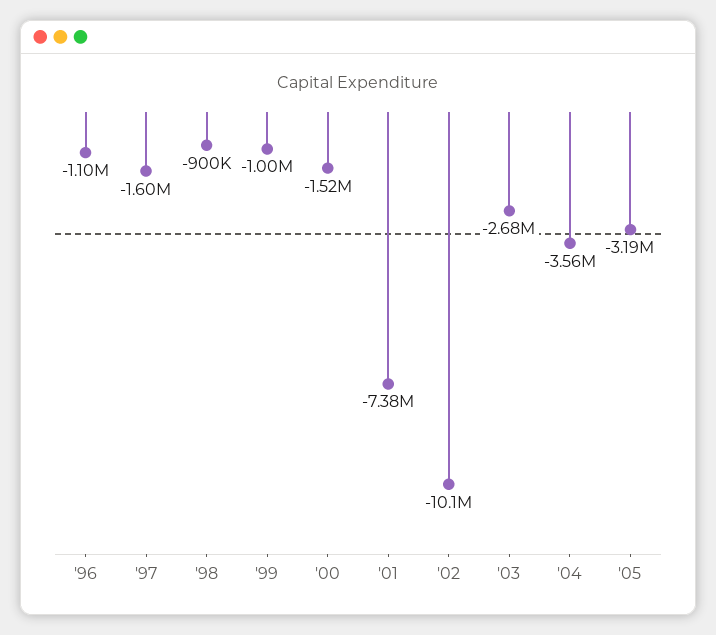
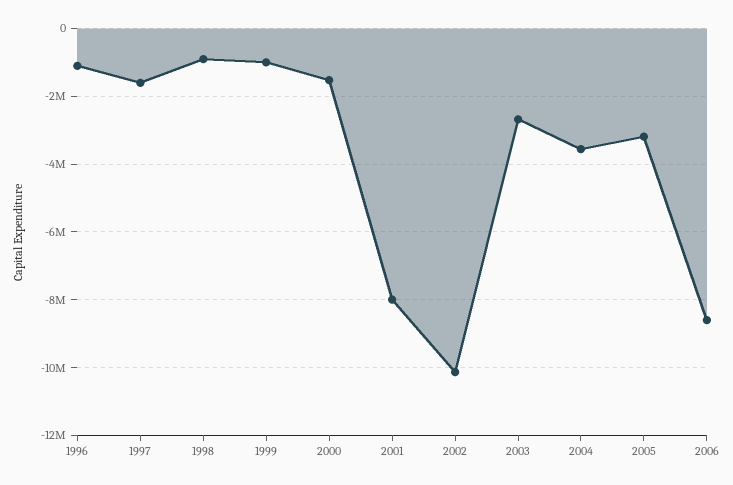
'01: -7380000 -> -8000000
2006: none -> -8600000

